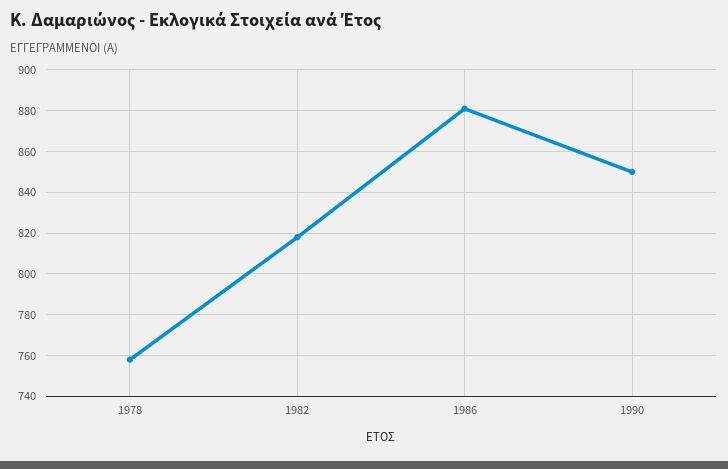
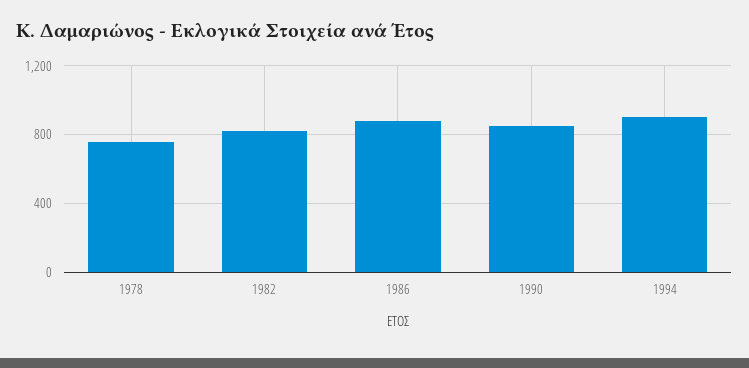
1994: none -> 900

